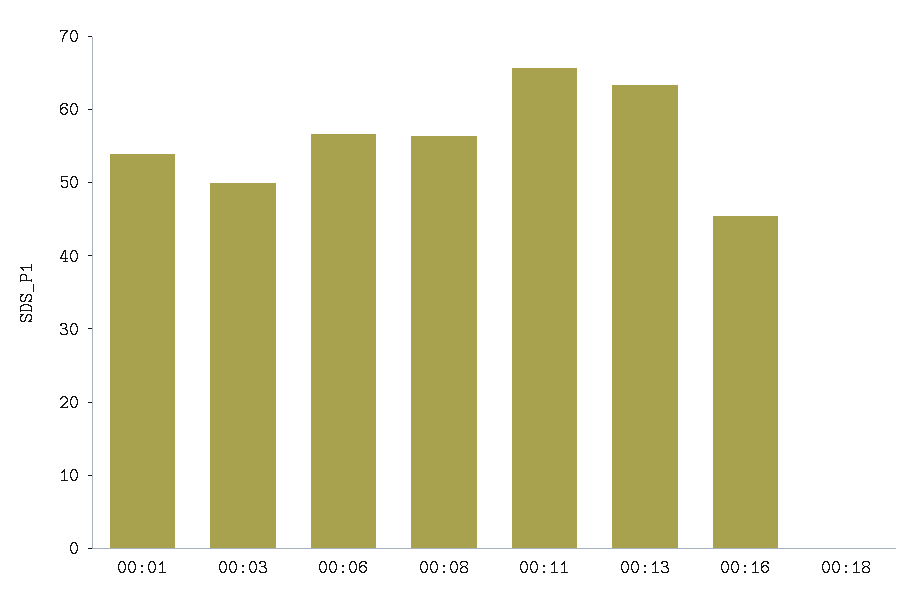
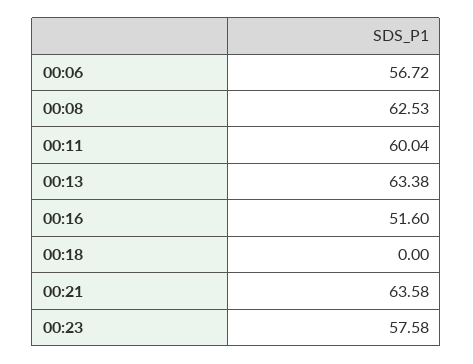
00:01: 54 -> none
00:03: 50 -> none
00:08: 56 -> 62.53
00:11: 66 -> 60.04
00:16: 46 -> 51.6
00:21: none -> 63.58
00:23: none -> 57.58

